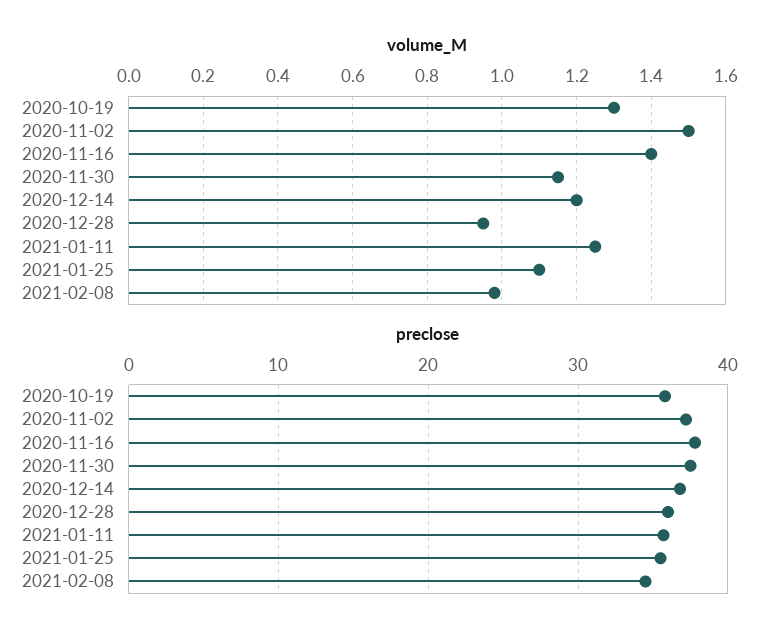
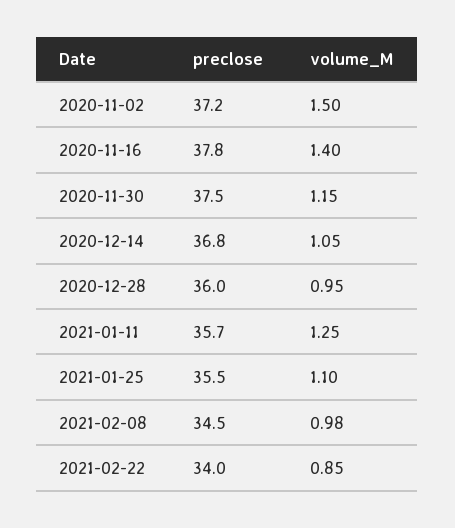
volume_M, 2020-10-19: 1.3 -> none
volume_M, 2020-12-14: 1.2 -> 1.05
preclose, 2020-10-19: 36 -> none
preclose, 2021-02-22: none -> 34
volume_M, 2021-02-22: none -> 0.85

